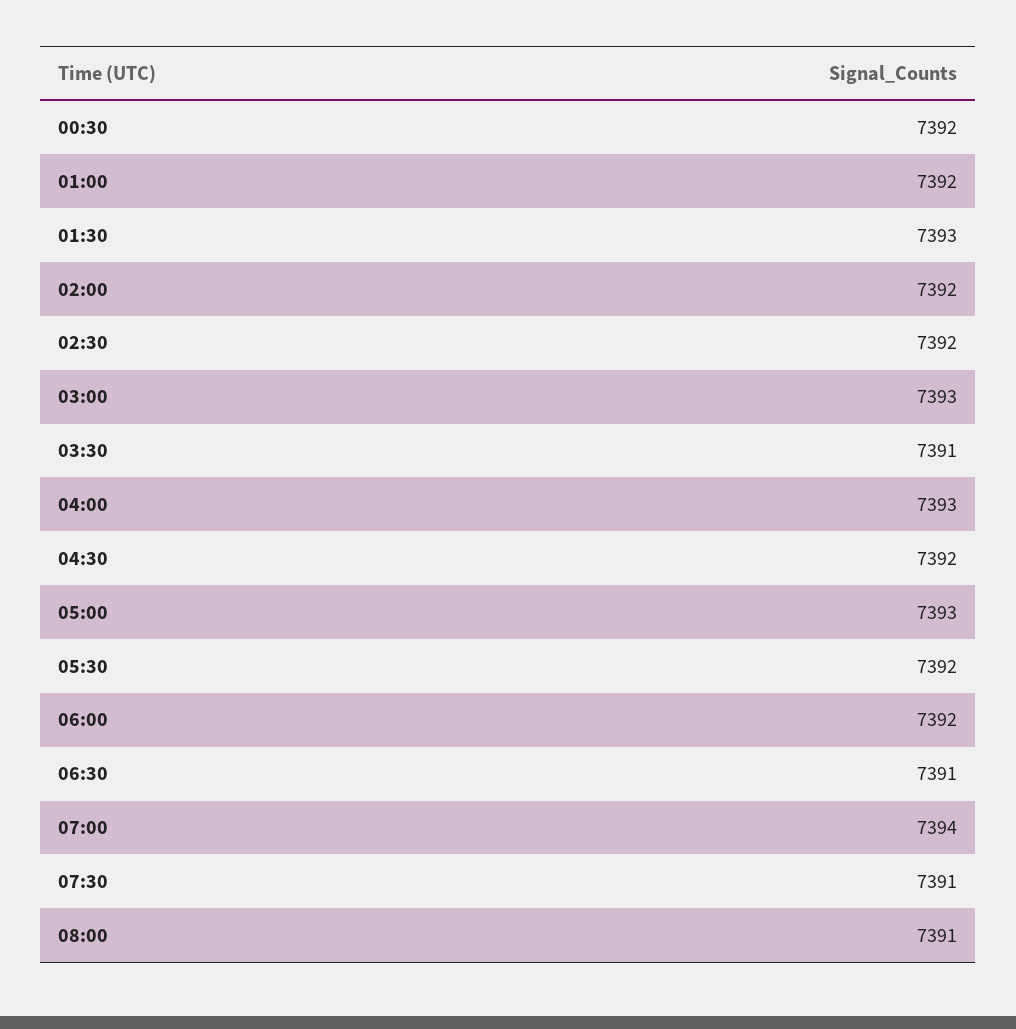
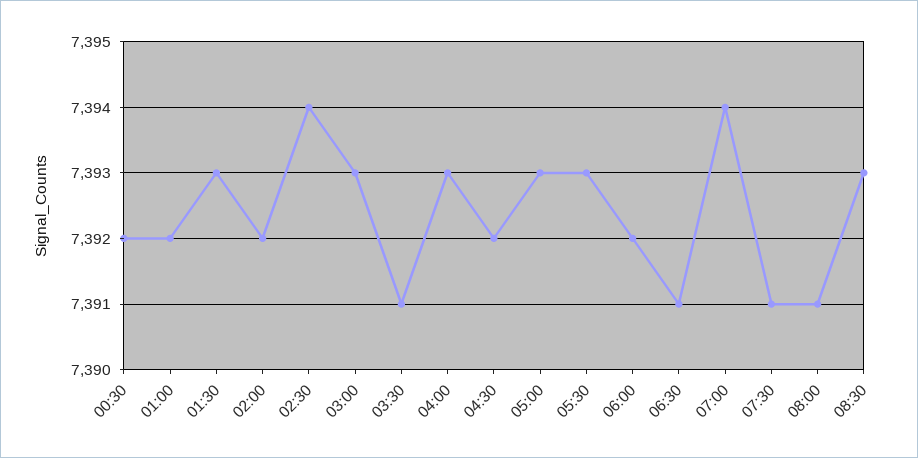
02:30: 7392 -> 7394
05:30: 7392 -> 7393
08:30: none -> 7393

